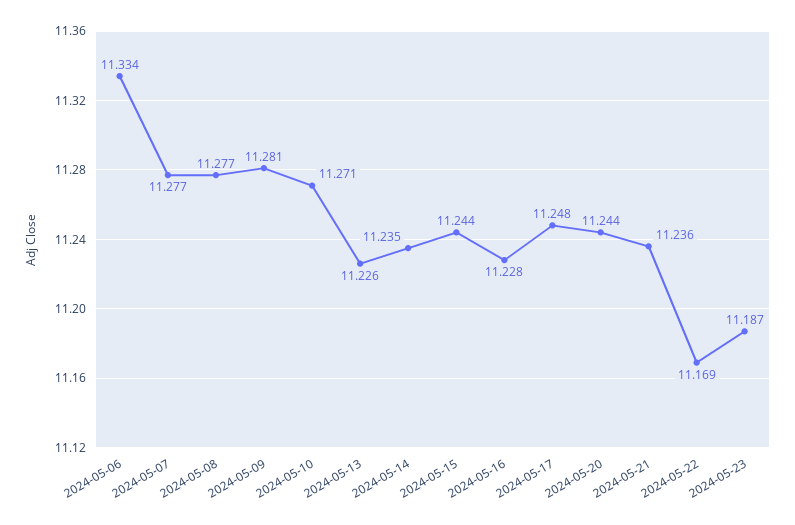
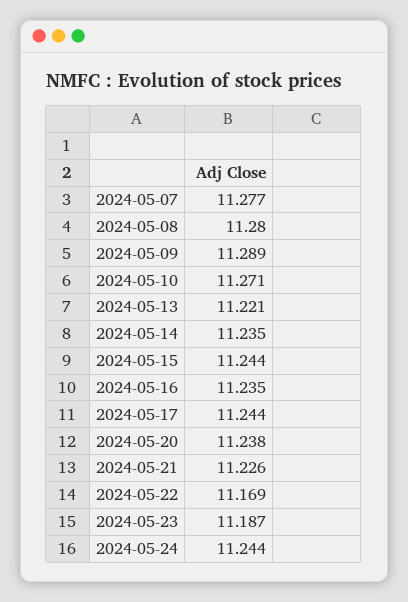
2024-05-06: 11.334 -> none
2024-05-08: 11.277 -> 11.28
2024-05-09: 11.281 -> 11.289
2024-05-13: 11.226 -> 11.221
2024-05-16: 11.228 -> 11.235
2024-05-17: 11.248 -> 11.244
2024-05-20: 11.244 -> 11.238
2024-05-21: 11.236 -> 11.226
2024-05-24: none -> 11.244

